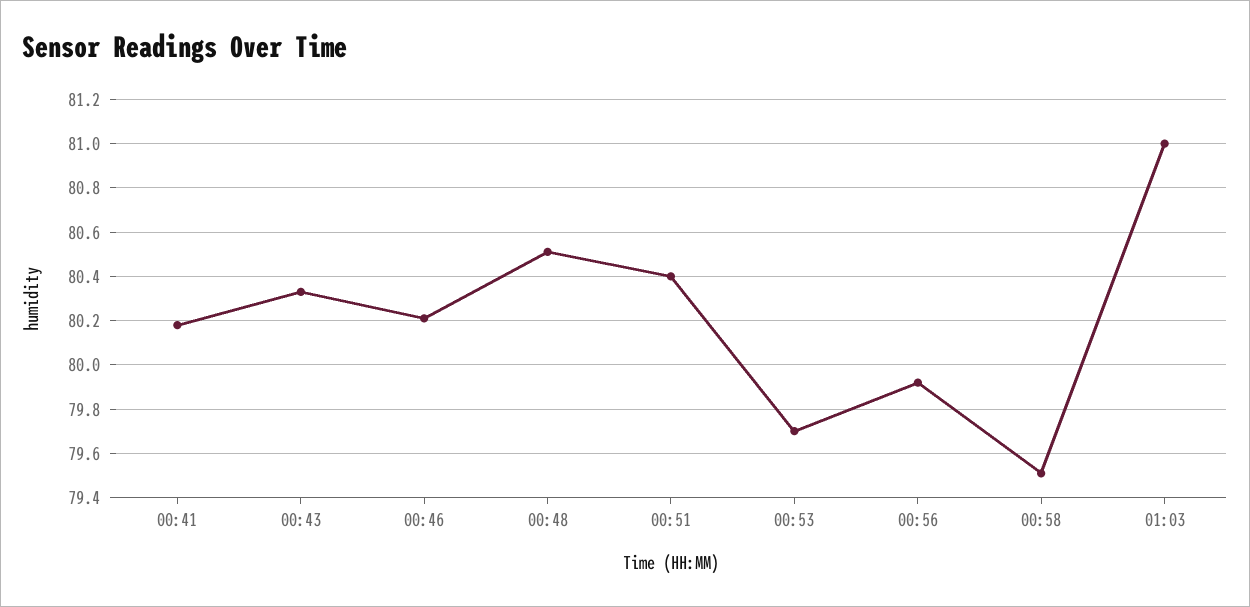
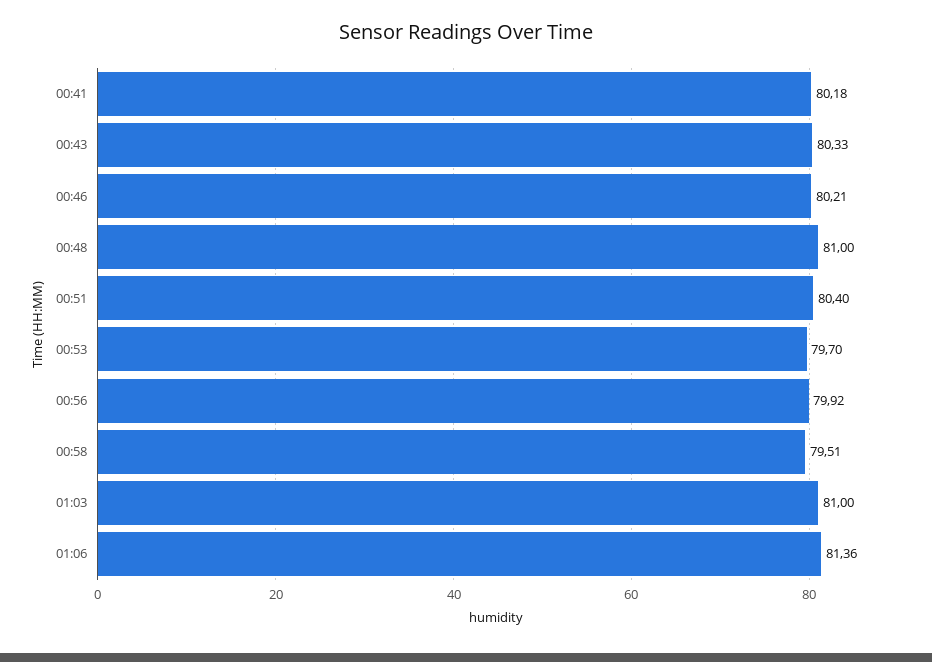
00:48: 80.5 -> 81
01:06: none -> 81.36

